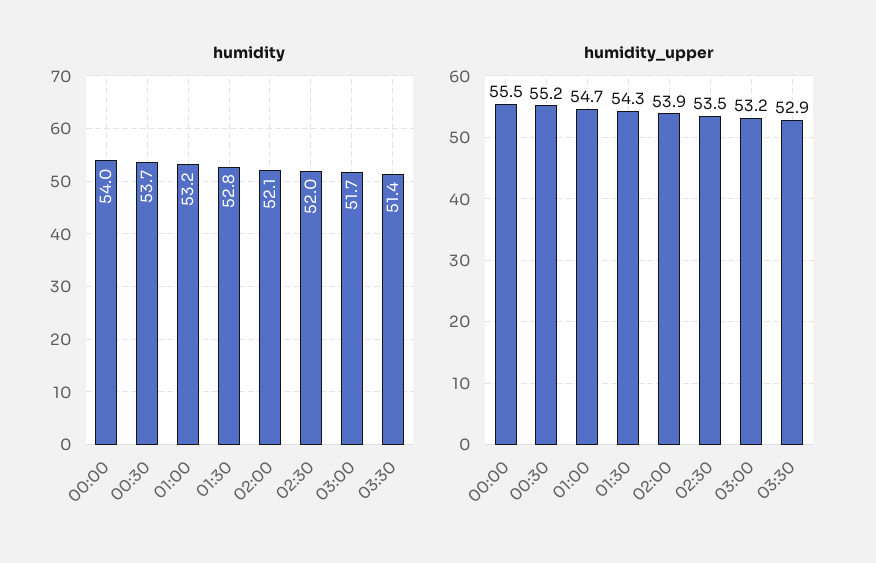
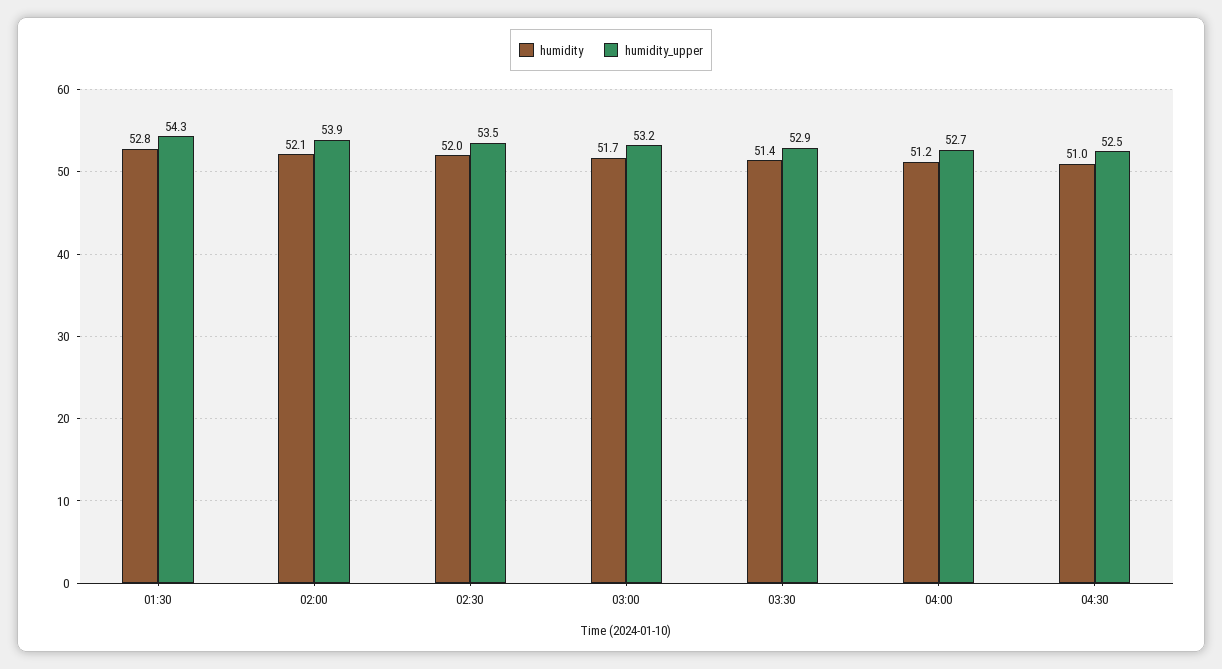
humidity, 00:00: 54 -> none
humidity, 00:30: 53.7 -> none
humidity, 01:00: 53.2 -> none
humidity_upper, 00:00: 55.5 -> none
humidity_upper, 00:30: 55.2 -> none
humidity_upper, 01:00: 54.7 -> none
humidity, 04:00: none -> 51.2
humidity_upper, 04:00: none -> 52.7
humidity, 04:30: none -> 51
humidity_upper, 04:30: none -> 52.5

